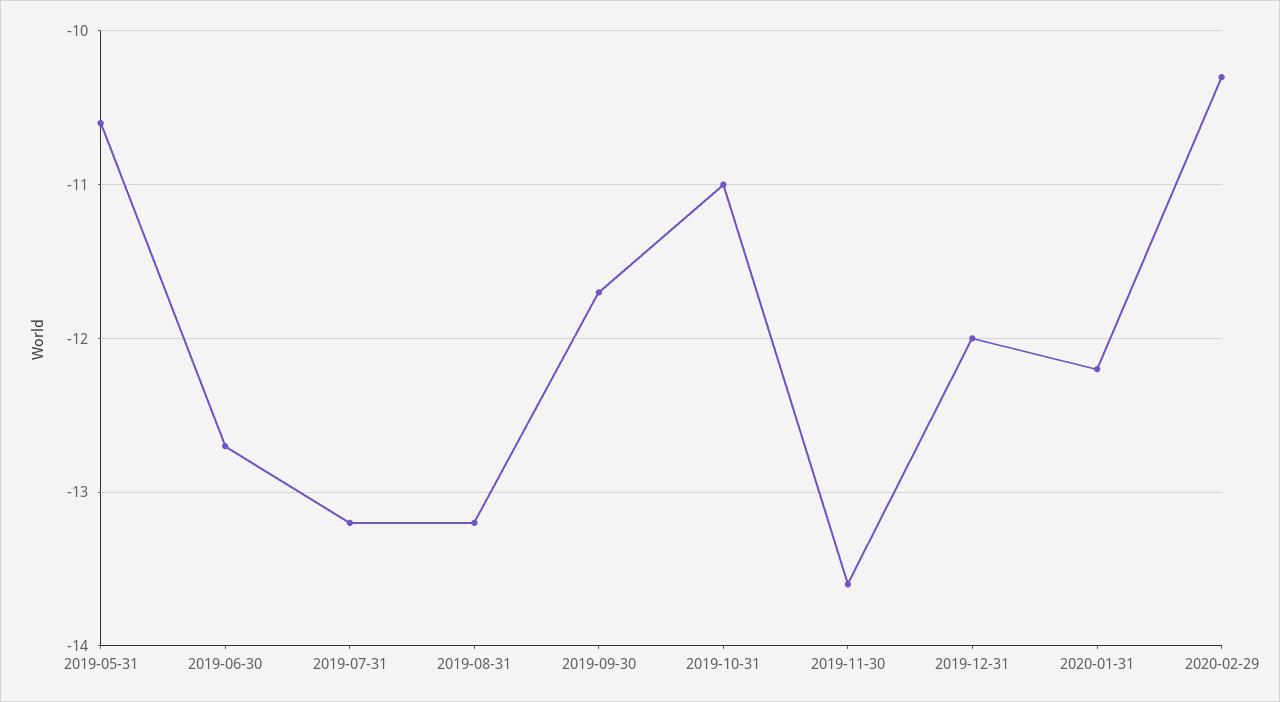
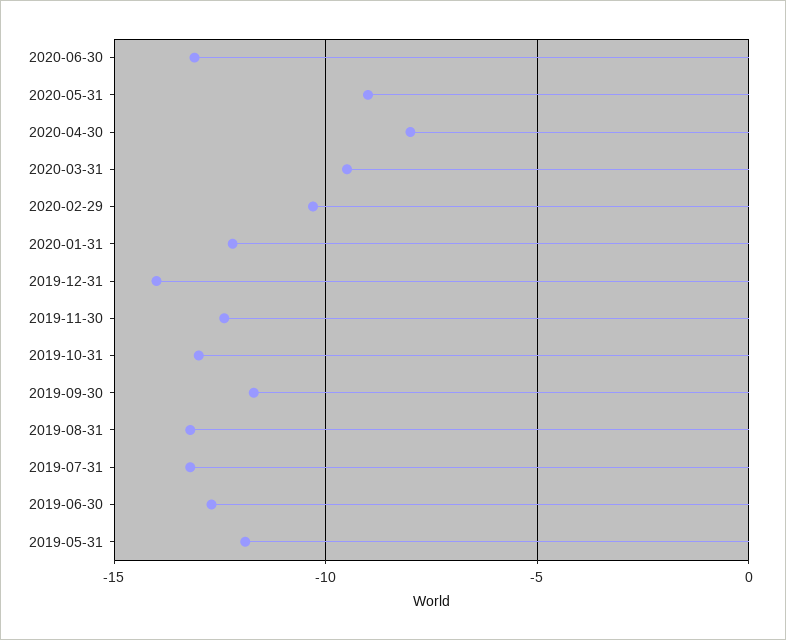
2019-05-31: -10.6 -> -12
2019-10-31: -11 -> -13
2019-11-30: -13.6 -> -12.5
2019-12-31: -12 -> -14
2020-06-30: none -> -13
2020-05-31: none -> -9
2020-04-30: none -> -8
2020-03-31: none -> -9.5

